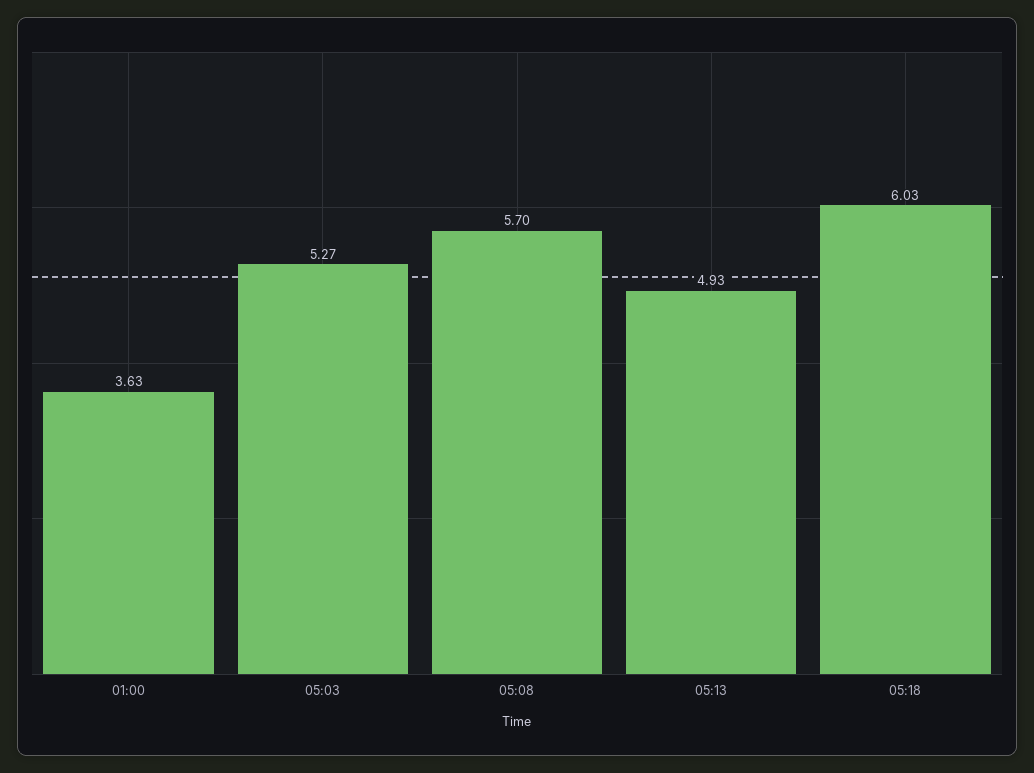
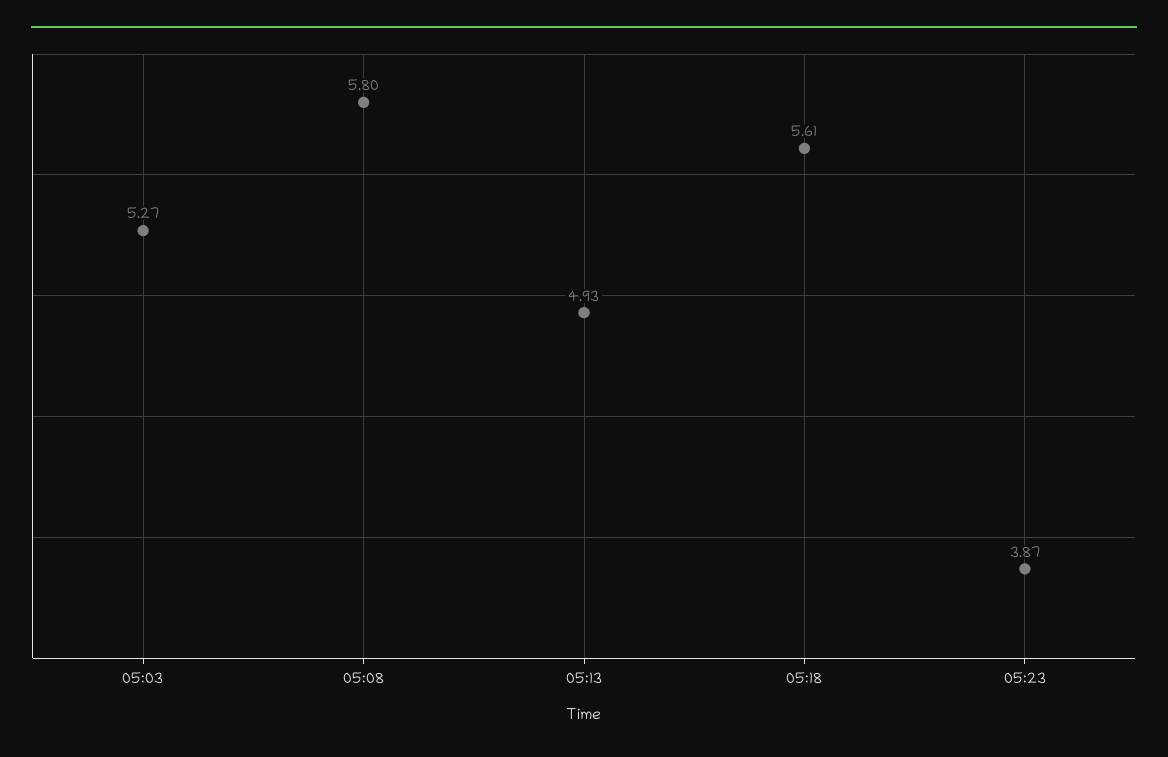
01:00: 3.63 -> none
05:08: 5.7 -> 5.8
05:18: 6.03 -> 5.61
05:23: none -> 3.87

